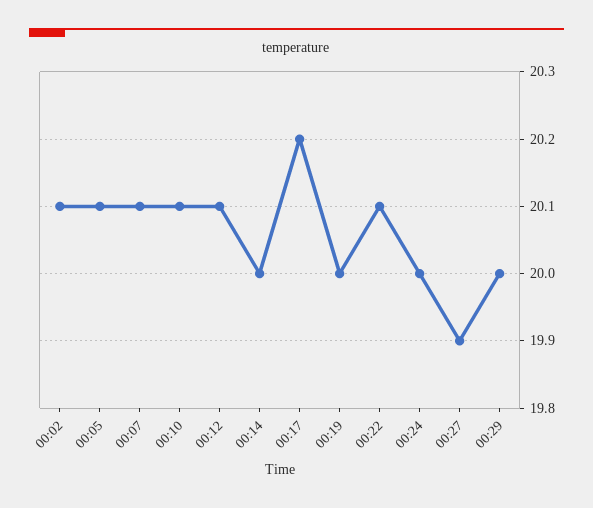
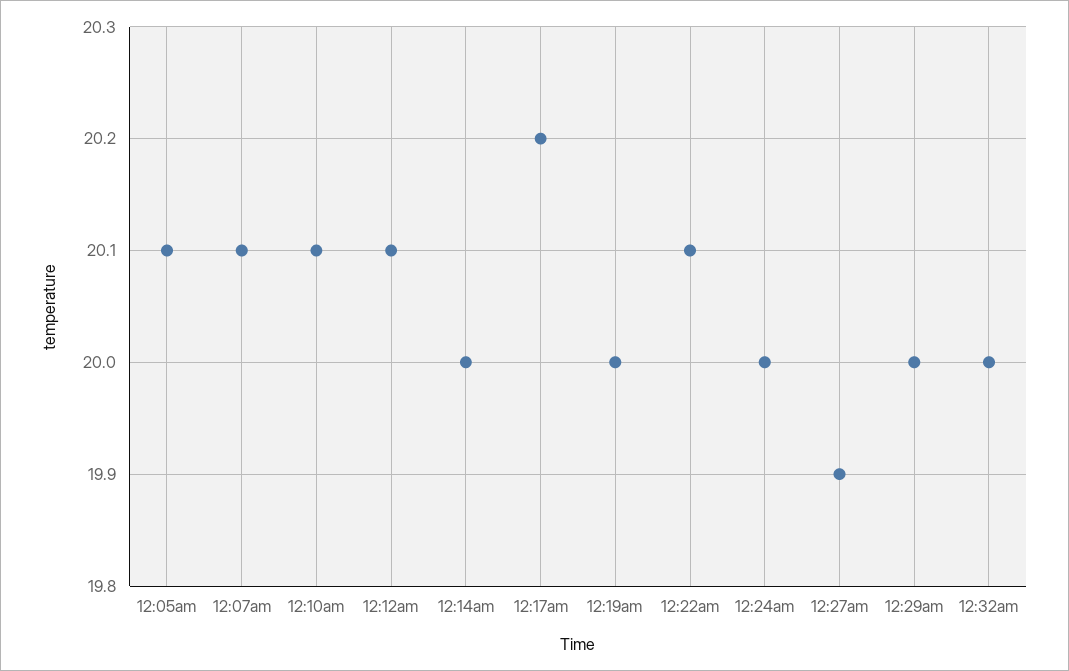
00:02: 20.1 -> none
12:32am: none -> 20

